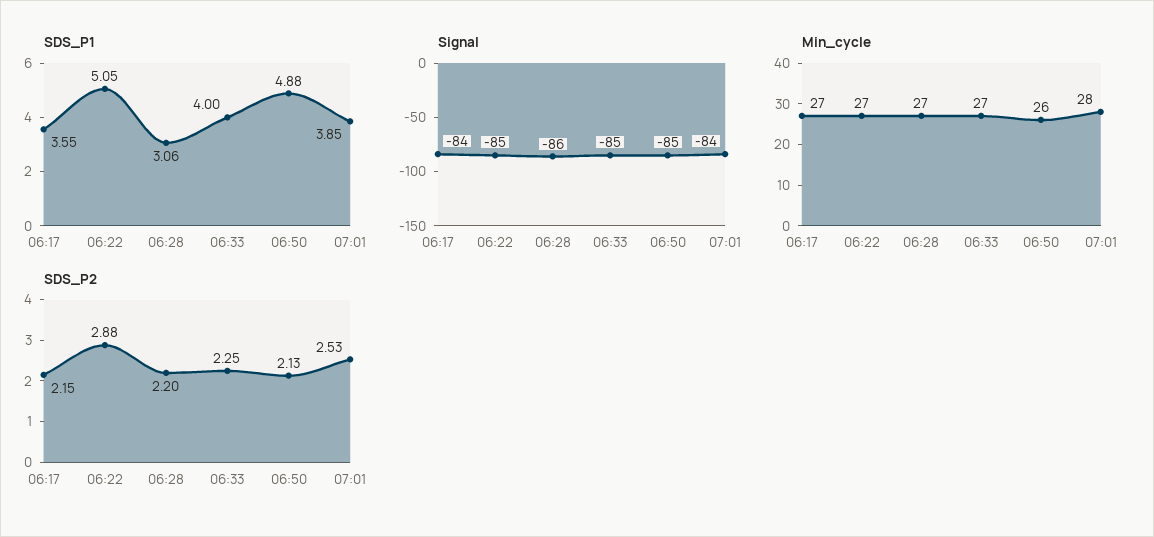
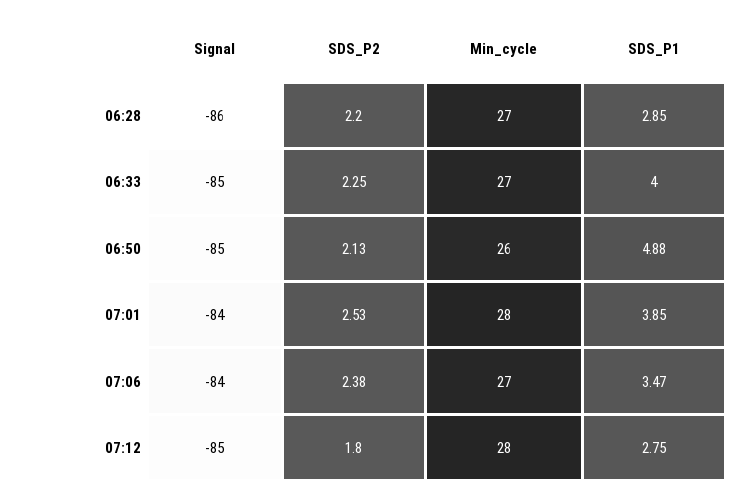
SDS_P1, 06:17: 3.55 -> none
SDS_P1, 06:22: 5.05 -> none
SDS_P1, 06:28: 3.06 -> 2.85
Signal, 06:17: -84 -> none
Signal, 06:22: -85 -> none
Min_cycle, 06:17: 27 -> none
Min_cycle, 06:22: 27 -> none
SDS_P2, 06:17: 2.15 -> none
SDS_P2, 06:22: 2.88 -> none
Signal, 07:06: none -> -84
SDS_P2, 07:06: none -> 2.38
Min_cycle, 07:06: none -> 27
SDS_P1, 07:06: none -> 3.47
Signal, 07:12: none -> -85
SDS_P2, 07:12: none -> 1.8
Min_cycle, 07:12: none -> 28
SDS_P1, 07:12: none -> 2.75

